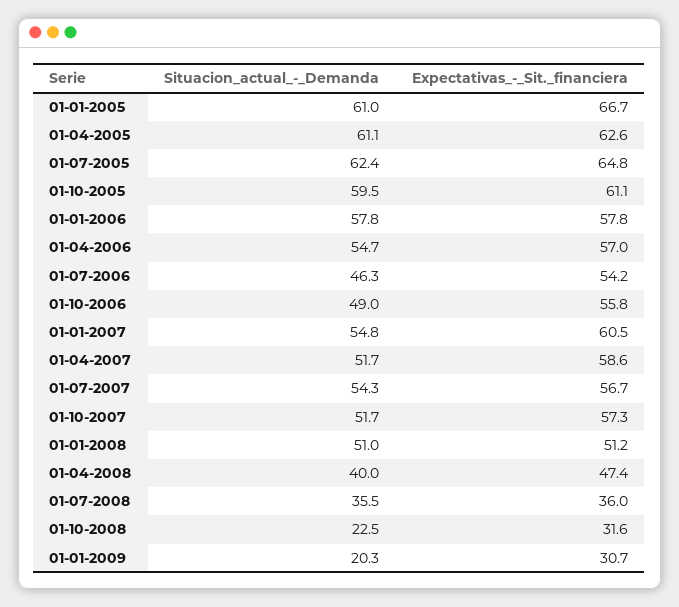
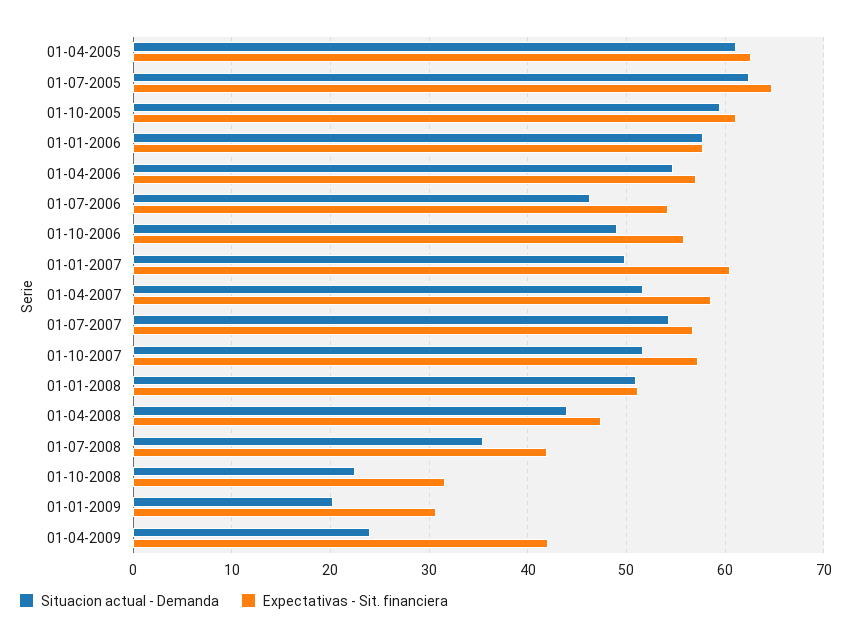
Situacion_actual_-_Demanda, 01-01-2005: 61 -> none
Expectativas_-_Sit._financiera, 01-01-2005: 66.7 -> none
Situacion_actual_-_Demanda, 01-01-2007: 54.8 -> 50
Situacion_actual_-_Demanda, 01-04-2008: 40 -> 44
Expectativas_-_Sit._financiera, 01-07-2008: 36 -> 42
Situacion_actual_-_Demanda, 01-04-2009: none -> 24
Expectativas_-_Sit._financiera, 01-04-2009: none -> 42

